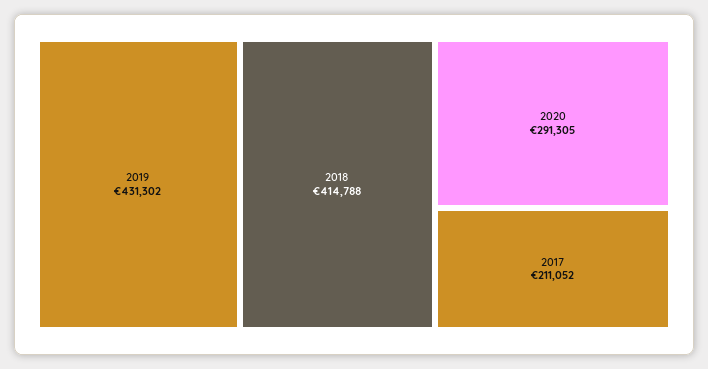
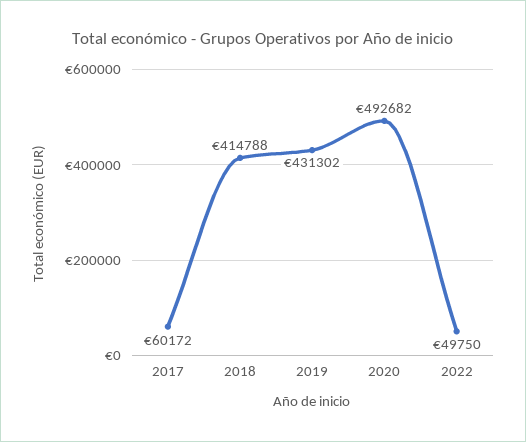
2020: 291305 -> 492682
2017: 211052 -> 60172
2022: none -> 49750

